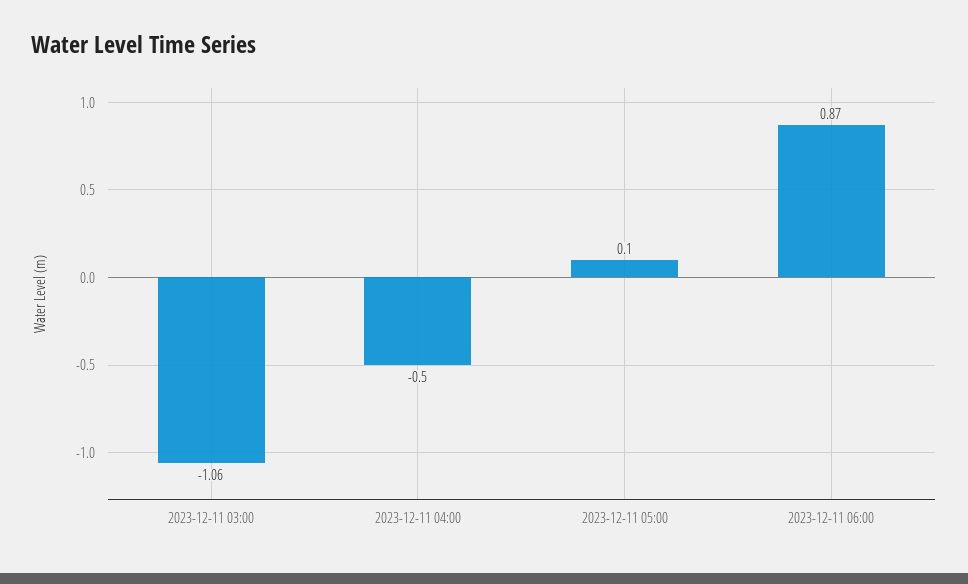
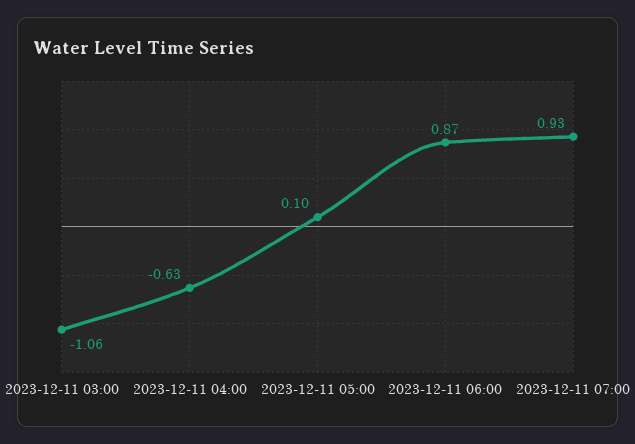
2023-12-11 04:00: -0.5 -> -0.63
2023-12-11 07:00: none -> 0.93

